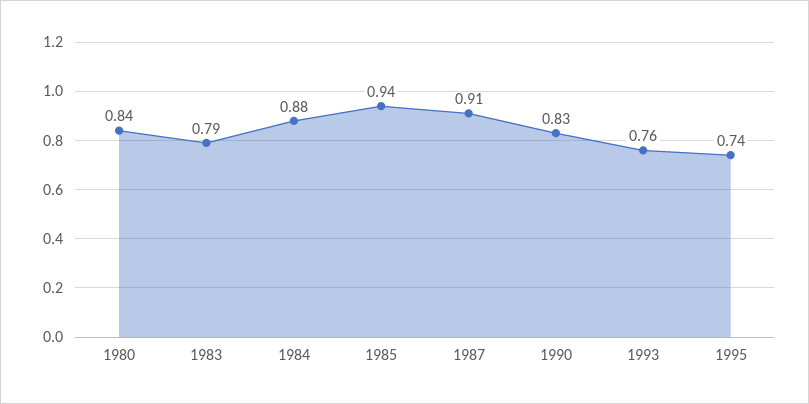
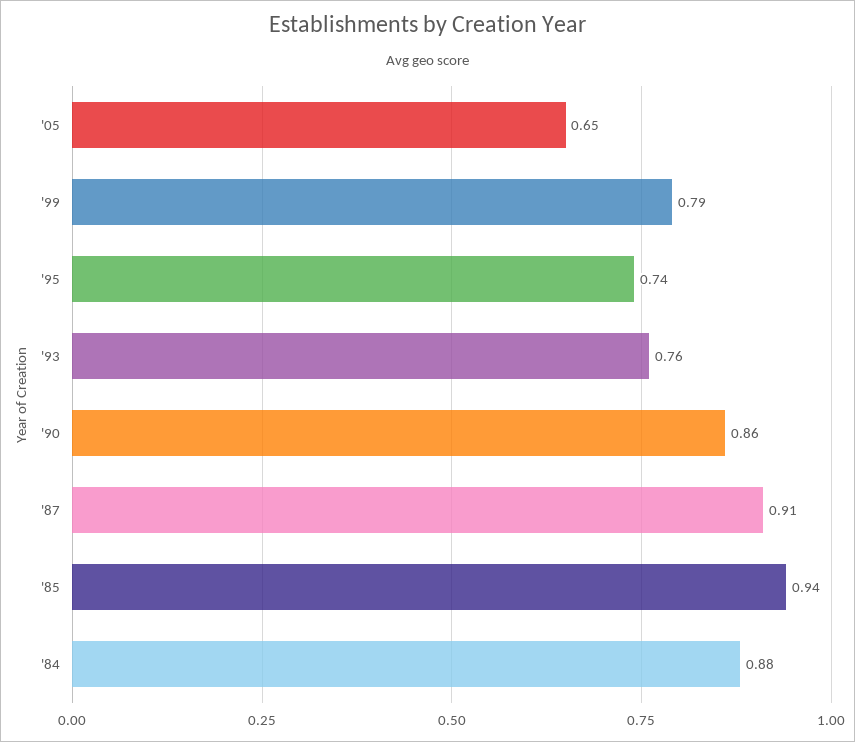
1980: 0.84 -> none
1983: 0.79 -> none
1990: 0.83 -> 0.86
'05: none -> 0.65
'99: none -> 0.79

